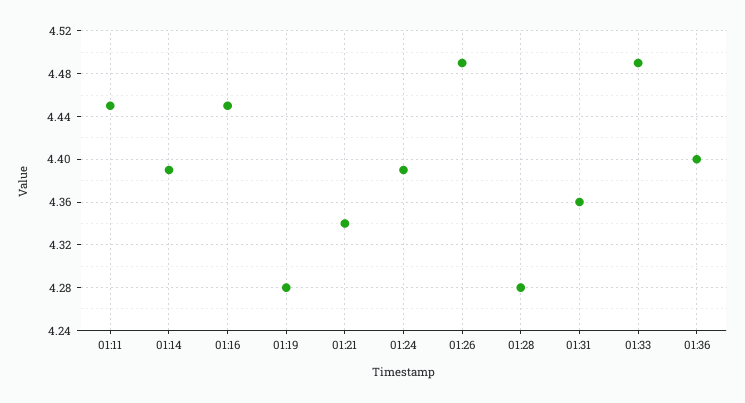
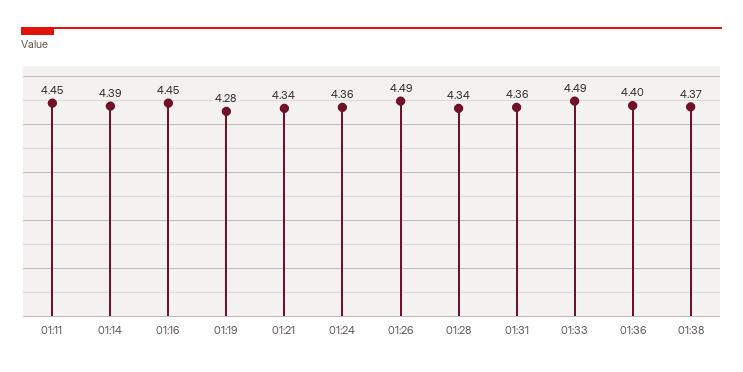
01:24: 4.39 -> 4.36
01:28: 4.28 -> 4.34
01:38: none -> 4.37

